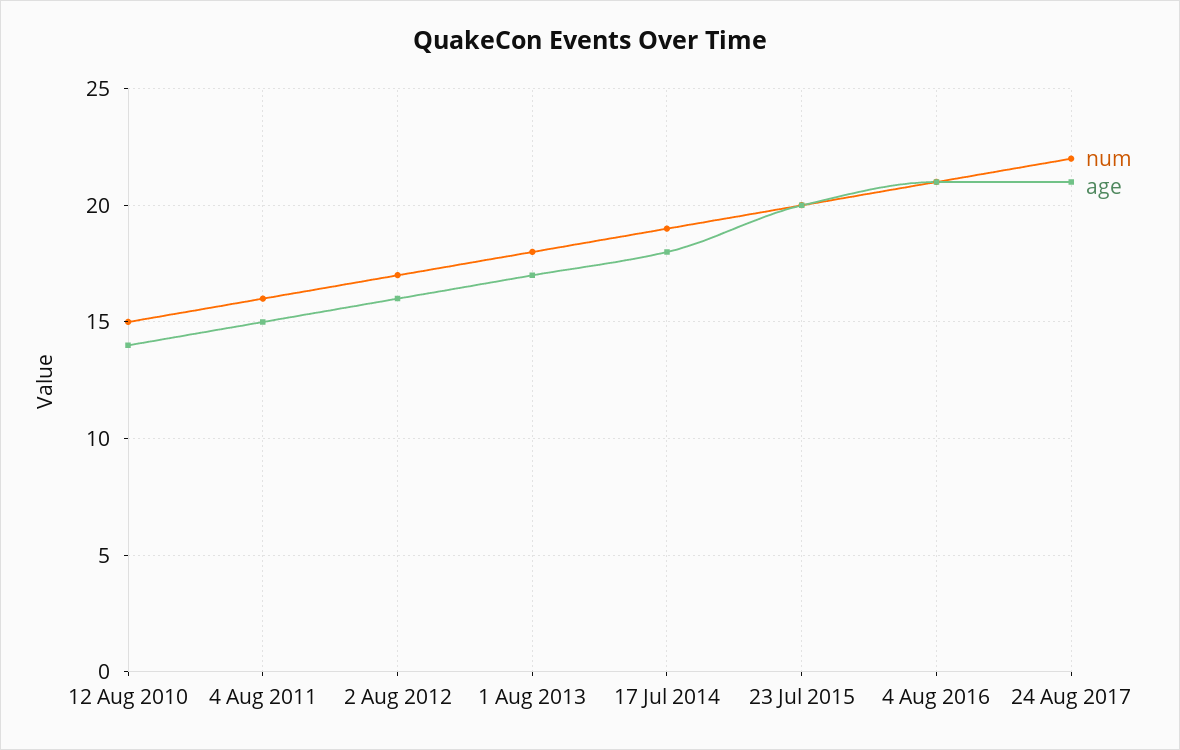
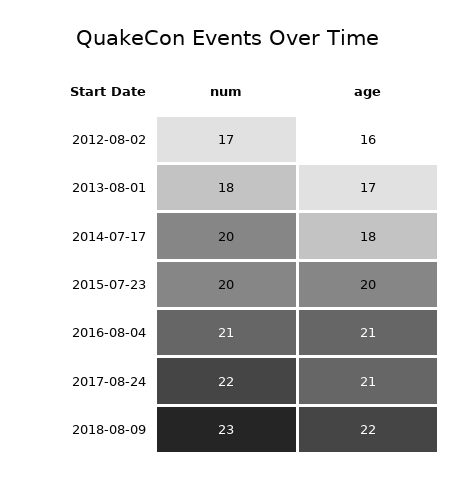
num, 12 Aug 2010: 15 -> none
age, 12 Aug 2010: 14 -> none
num, 4 Aug 2011: 16 -> none
age, 4 Aug 2011: 15 -> none
num, 17 Jul 2014: 19 -> 20
num, 2018-08-09: none -> 23
age, 2018-08-09: none -> 22

